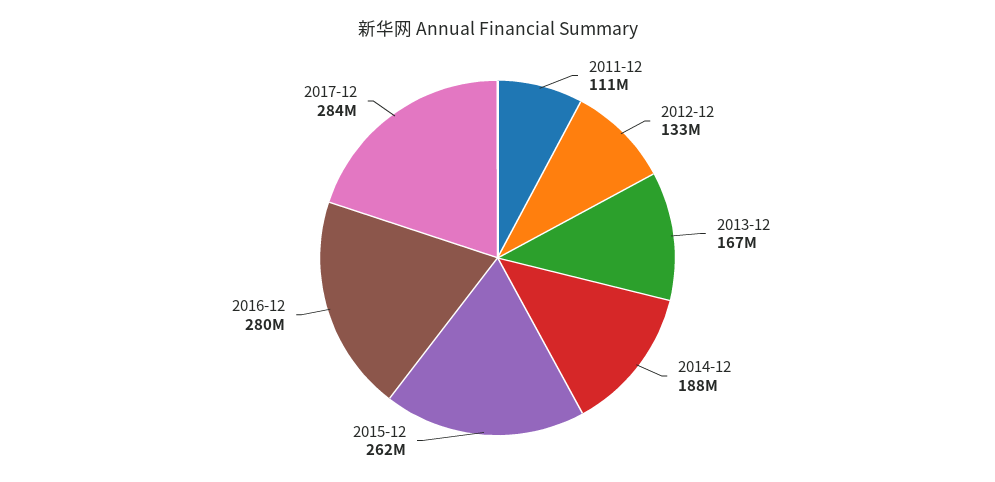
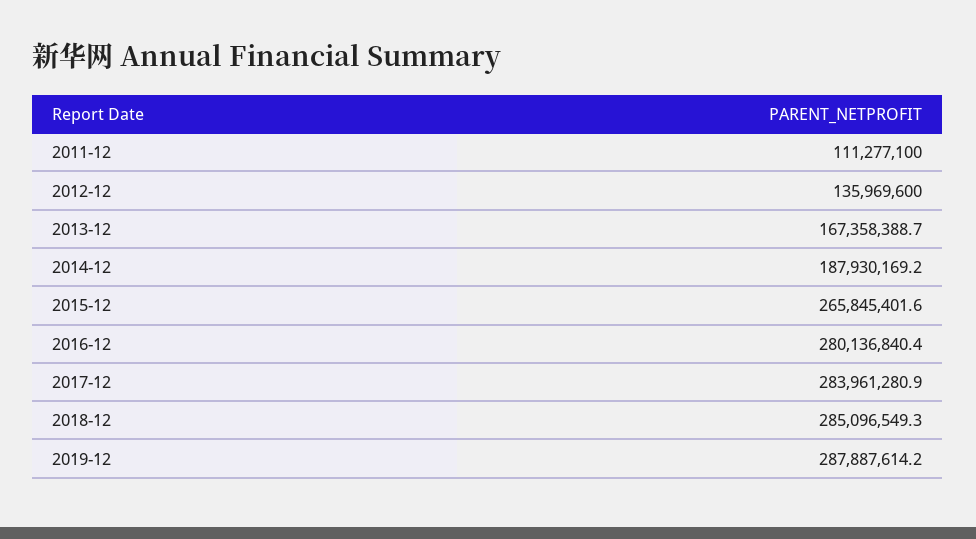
2012-12: 133000000 -> 135969600
2015-12: 262000000 -> 265845401.6
2018-12: none -> 285096549.3
2019-12: none -> 287887614.2

